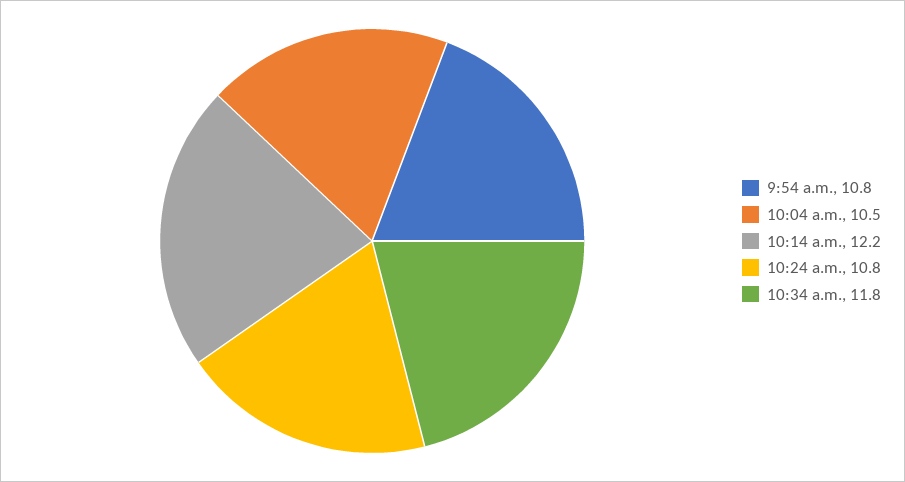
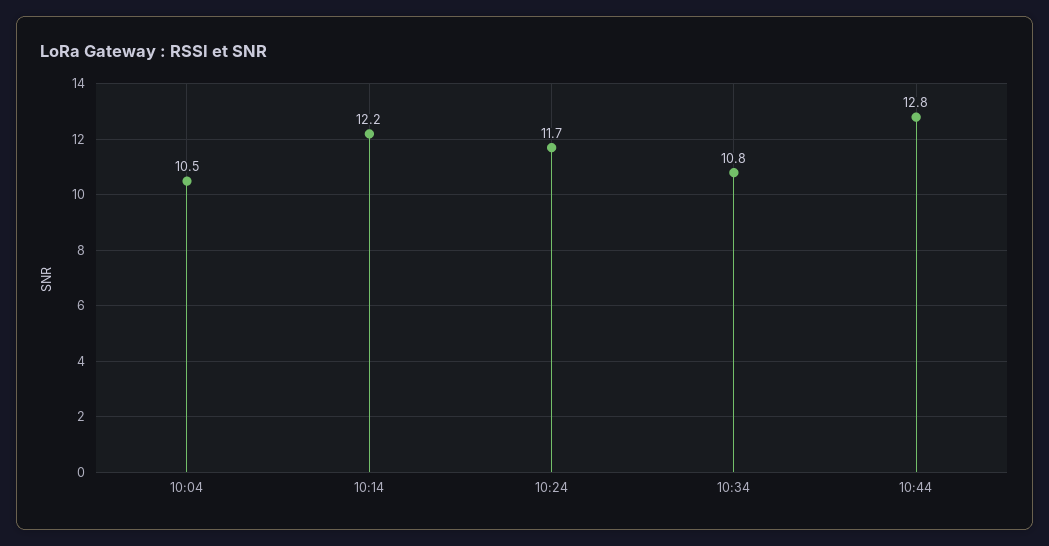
9:54 a.m.: 10.8 -> none
10:24 a.m.: 10.8 -> 11.7
10:34 a.m.: 11.8 -> 10.8
10:44: none -> 12.8

